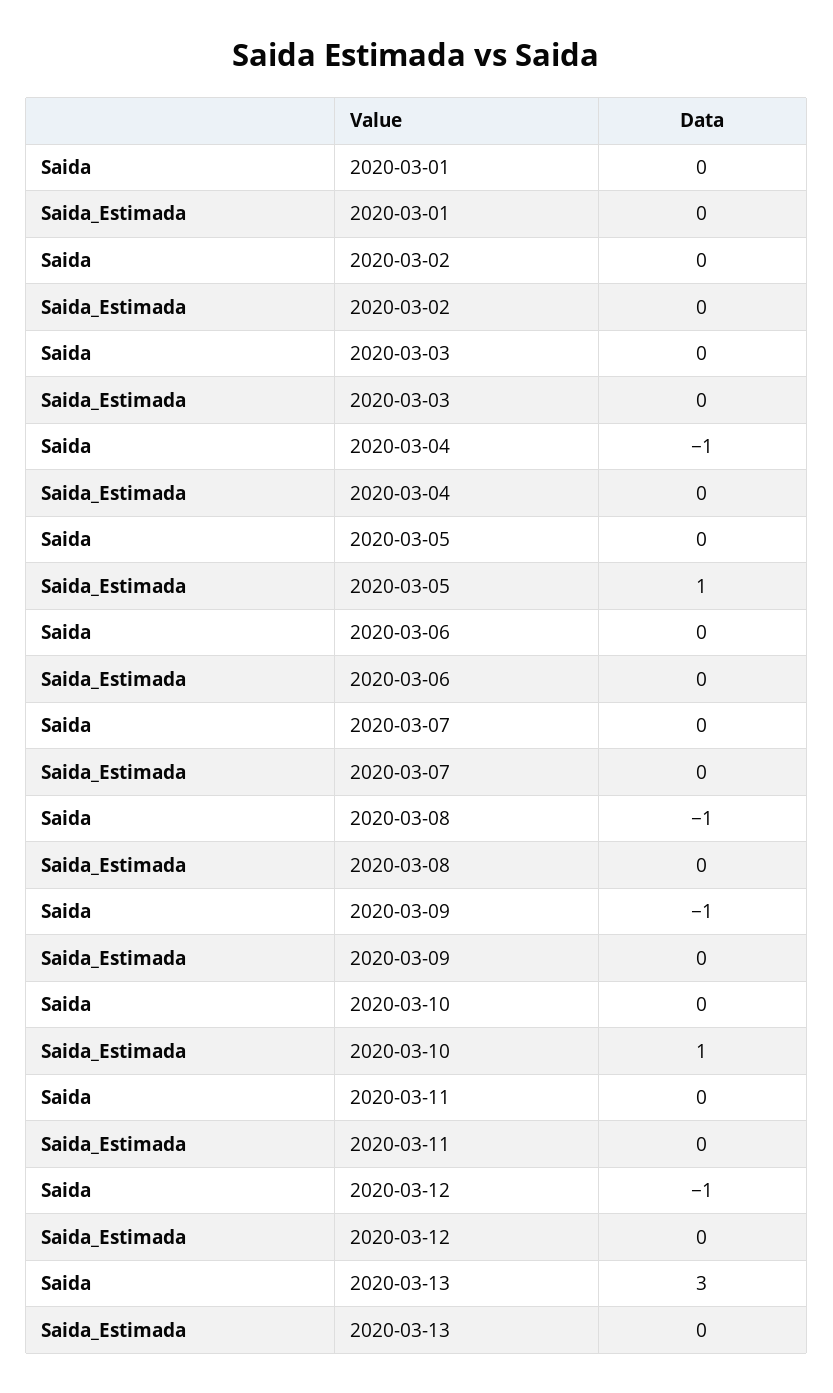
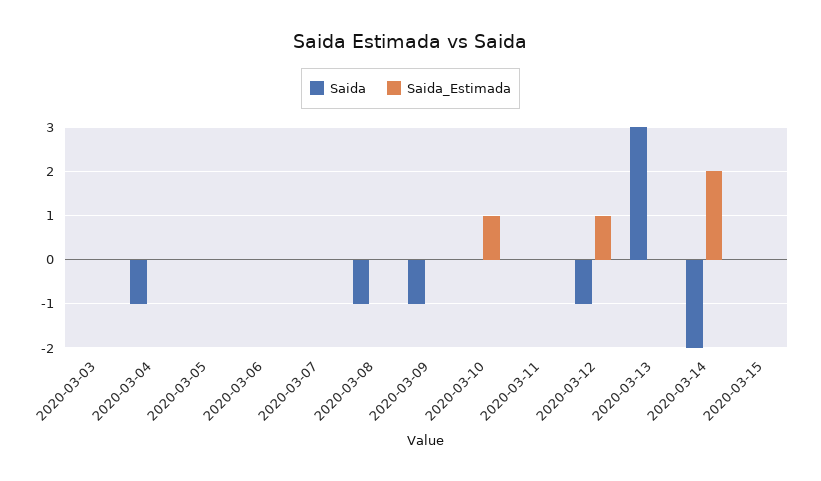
Saida, 2020-03-01: 0 -> none
Saida_Estimada, 2020-03-01: 0 -> none
Saida, 2020-03-02: 0 -> none
Saida_Estimada, 2020-03-02: 0 -> none
Saida_Estimada, 2020-03-05: 1 -> 0
Saida_Estimada, 2020-03-12: 0 -> 1
Saida, 2020-03-14: none -> -2
Saida_Estimada, 2020-03-14: none -> 2
Saida, 2020-03-15: none -> 0
Saida_Estimada, 2020-03-15: none -> 0

